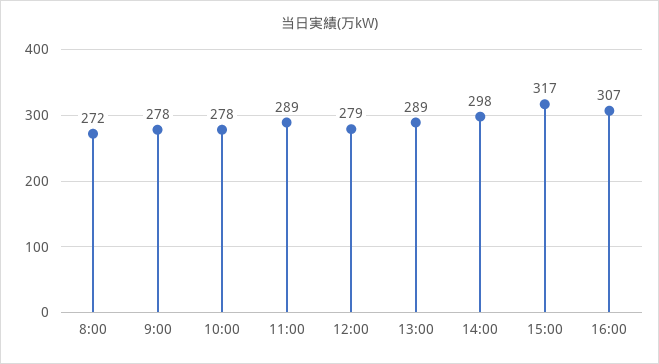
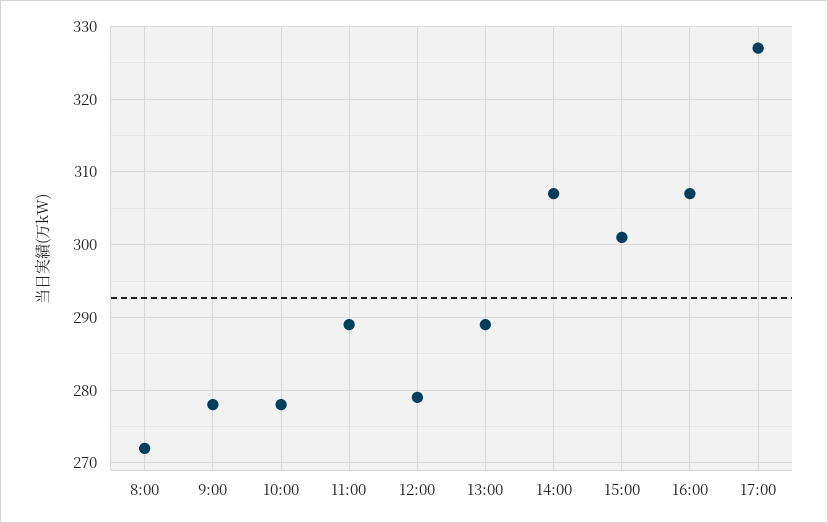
14:00: 298 -> 307
15:00: 317 -> 301
17:00: none -> 327

